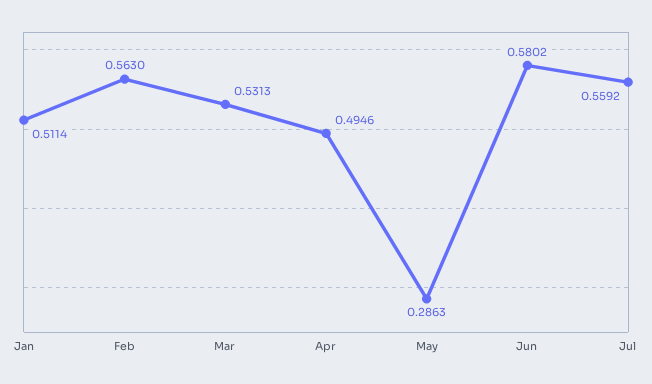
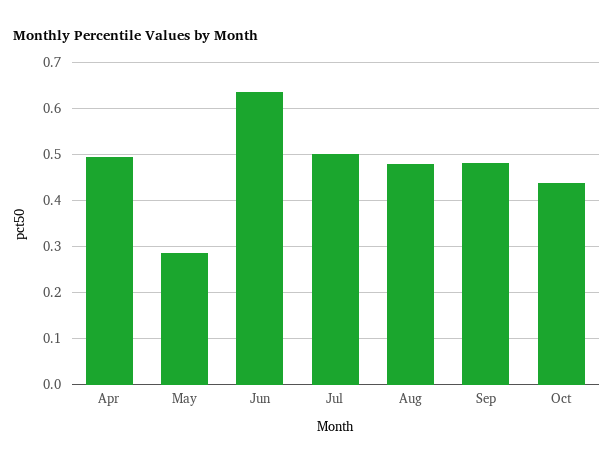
Jan: 0.5114 -> none
Feb: 0.563 -> none
Mar: 0.5313 -> none
Jun: 0.5802 -> 0.64
Jul: 0.5592 -> 0.5
Aug: none -> 0.48
Sep: none -> 0.48
Oct: none -> 0.44

